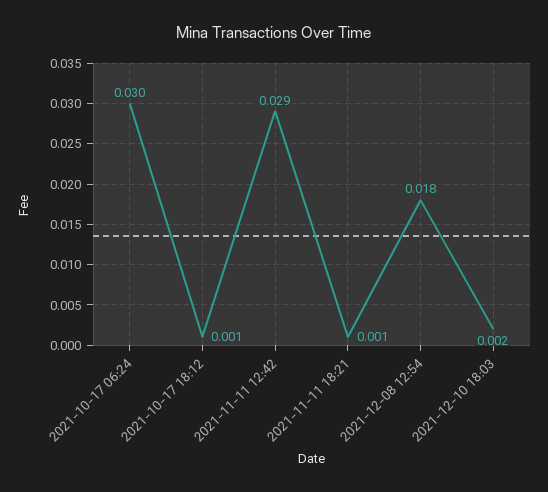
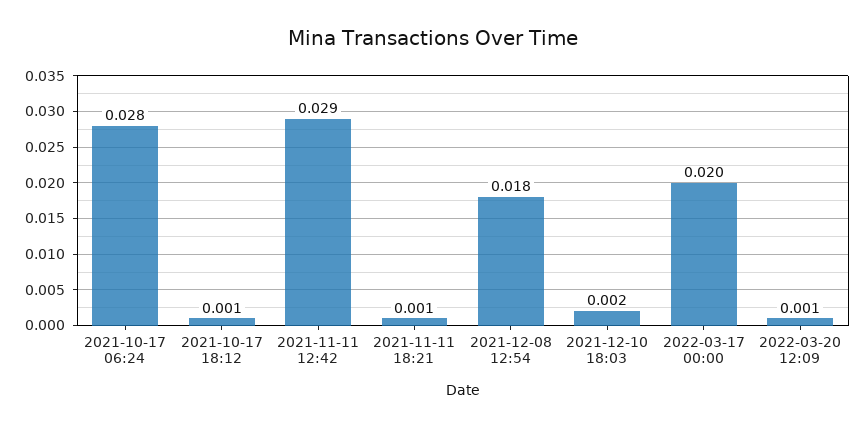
2021-10-17 06:24: 0.03 -> 0.028
2022-03-17 00:00: none -> 0.02
2022-03-20 12:09: none -> 0.001

